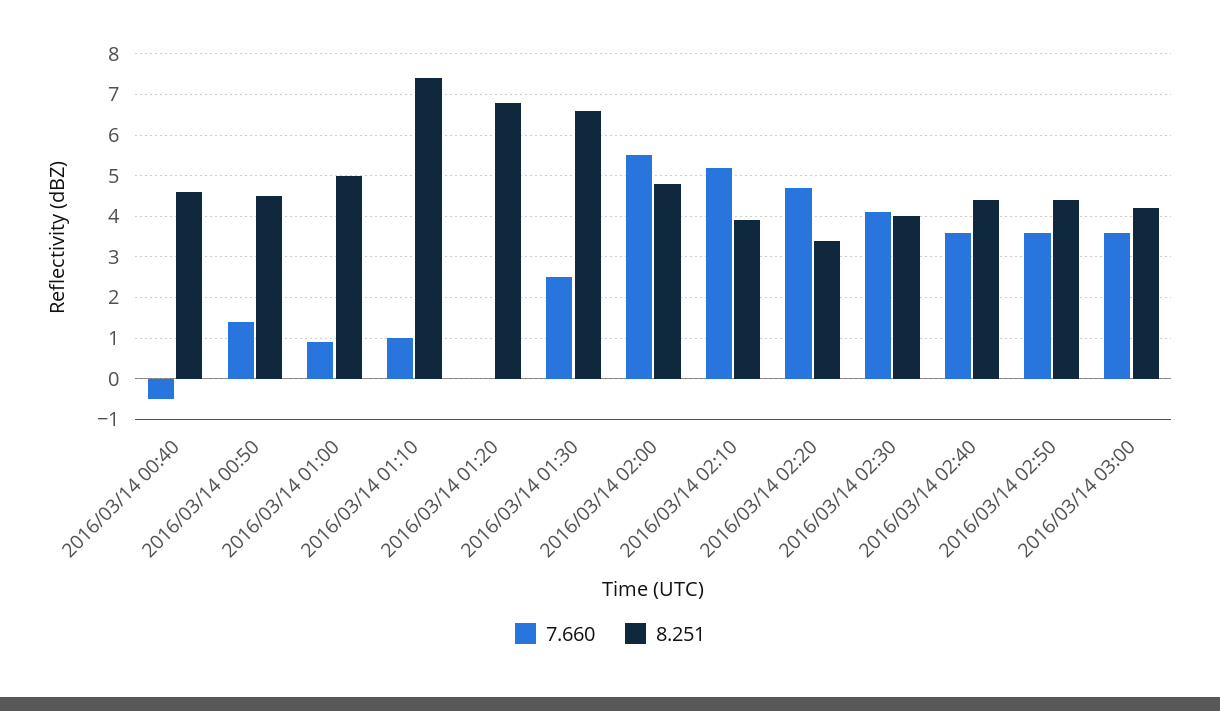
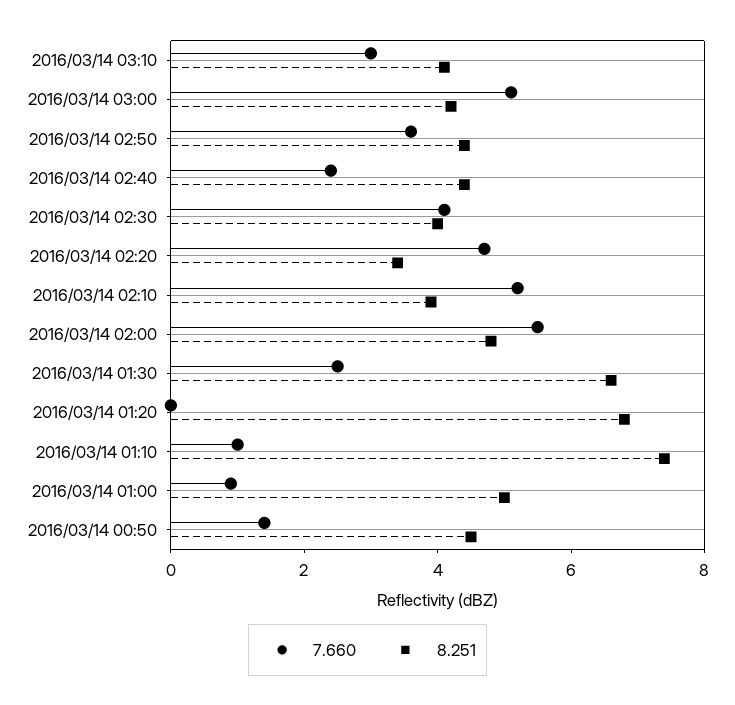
7.660, 2016/03/14 00:40: -0.5 -> none
8.251, 2016/03/14 00:40: 4.5 -> none
7.660, 2016/03/14 02:40: 3.5 -> 2.5
7.660, 2016/03/14 03:00: 3.5 -> 5
7.660, 2016/03/14 03:10: none -> 3
8.251, 2016/03/14 03:10: none -> 4

